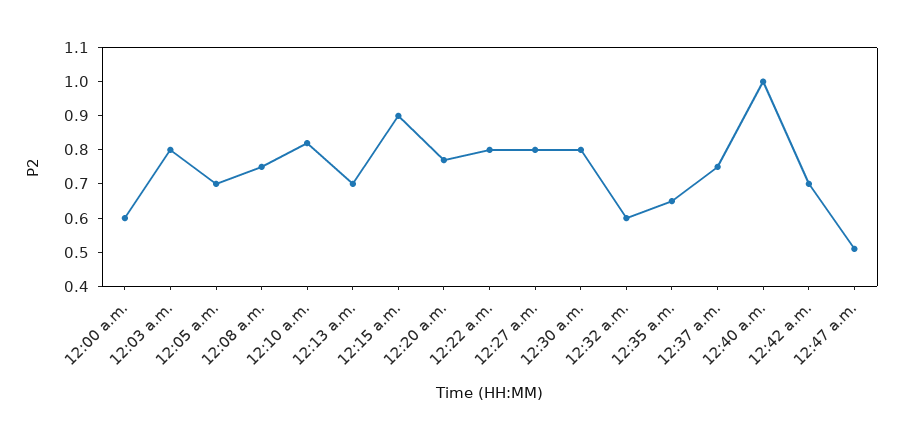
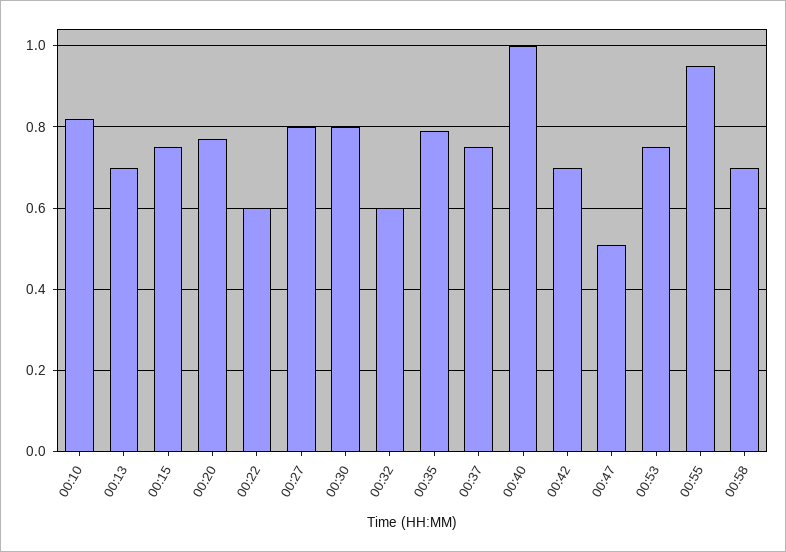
12:00 a.m.: 0.6 -> none
12:03 a.m.: 0.8 -> none
12:05 a.m.: 0.7 -> none
12:08 a.m.: 0.75 -> none
12:15 a.m.: 0.9 -> 0.75
12:22 a.m.: 0.8 -> 0.6
12:35 a.m.: 0.65 -> 0.8
00:53: none -> 0.75
00:55: none -> 0.95
00:58: none -> 0.7

